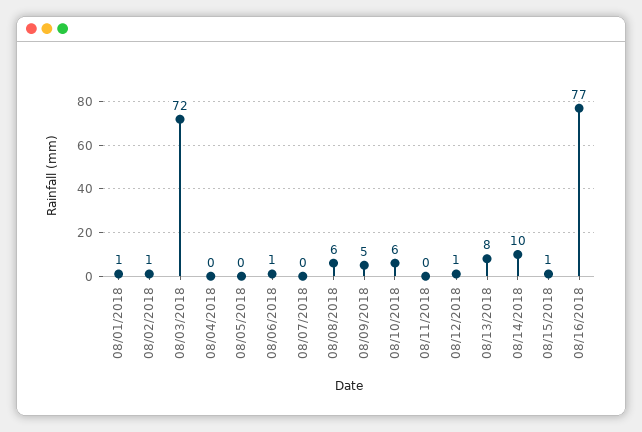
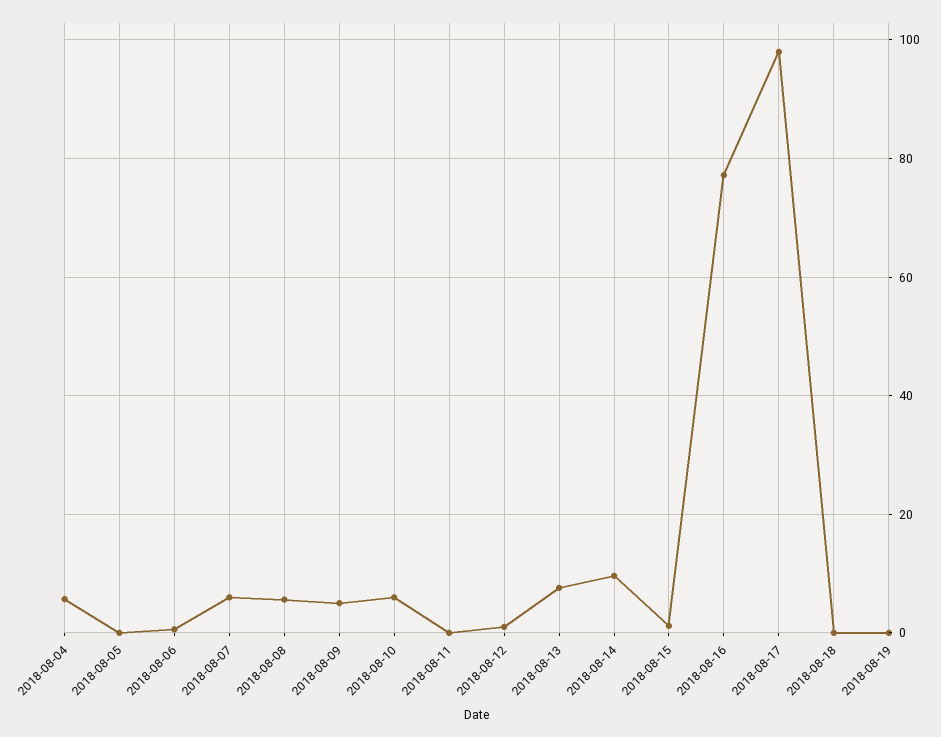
08/01/2018: 1 -> none
08/02/2018: 1 -> none
08/03/2018: 72 -> none
08/04/2018: 0 -> 6
08/07/2018: 0 -> 6
2018-08-17: none -> 98
2018-08-18: none -> 0
2018-08-19: none -> 0

